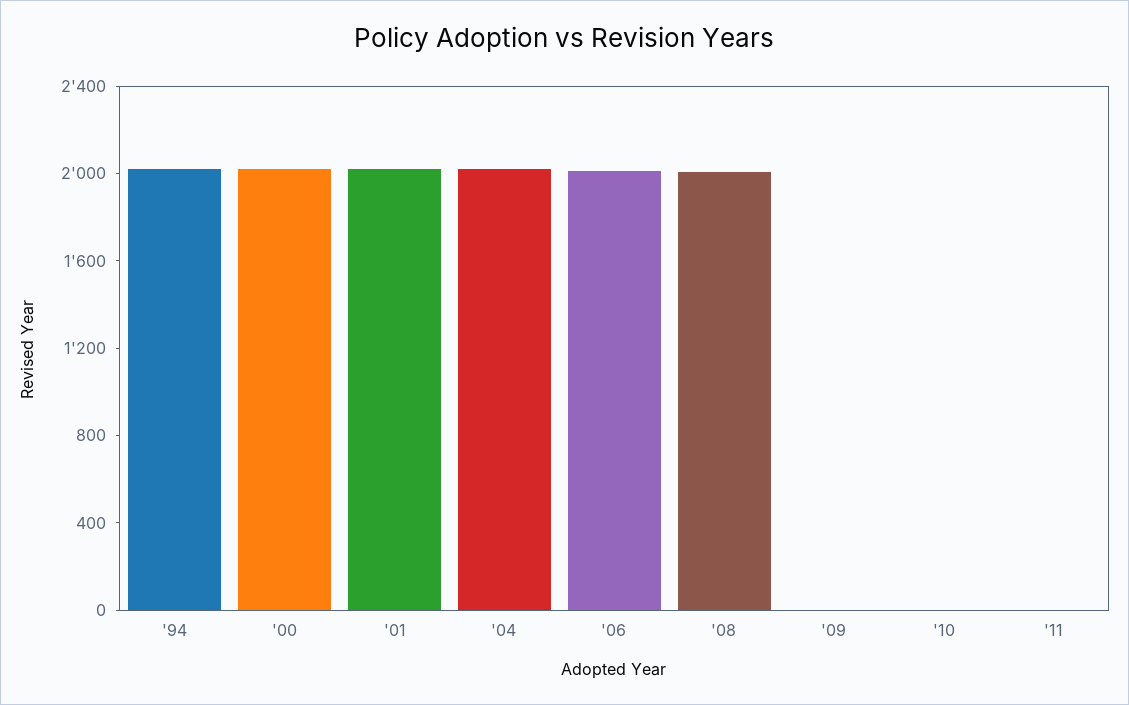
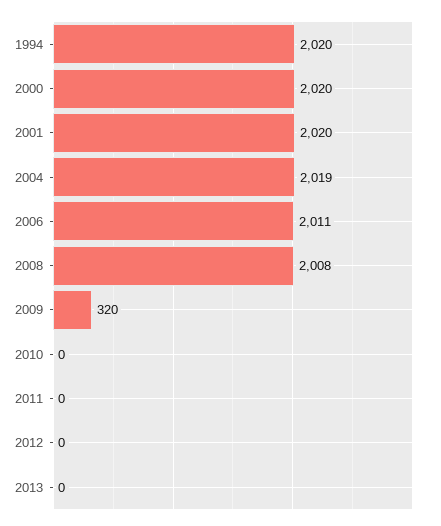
'09: 0 -> 320
2012: none -> 0
2013: none -> 0

